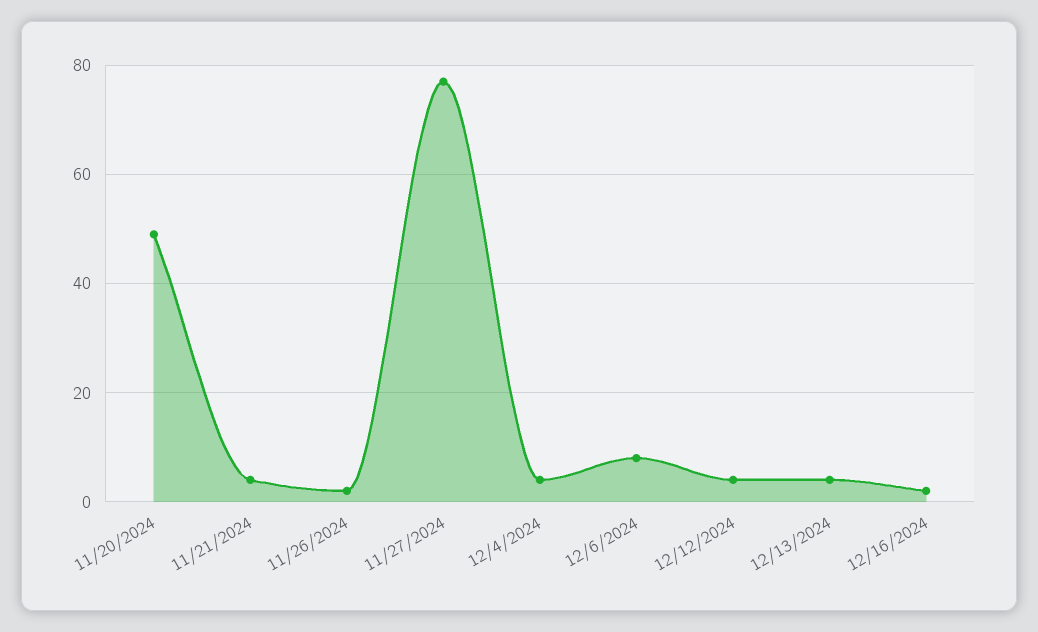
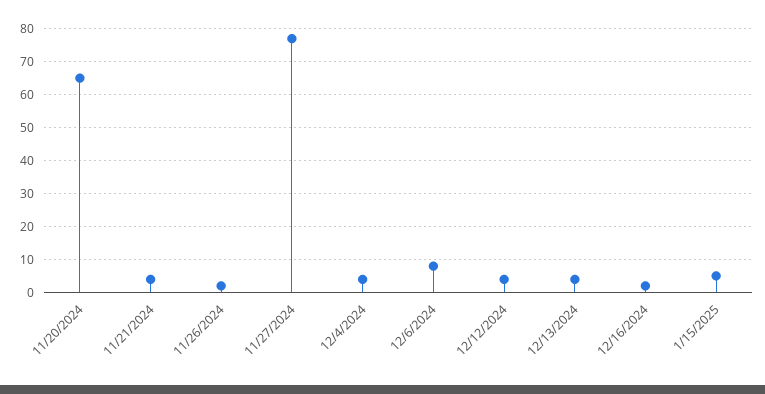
11/20/2024: 50 -> 65
1/15/2025: none -> 5

